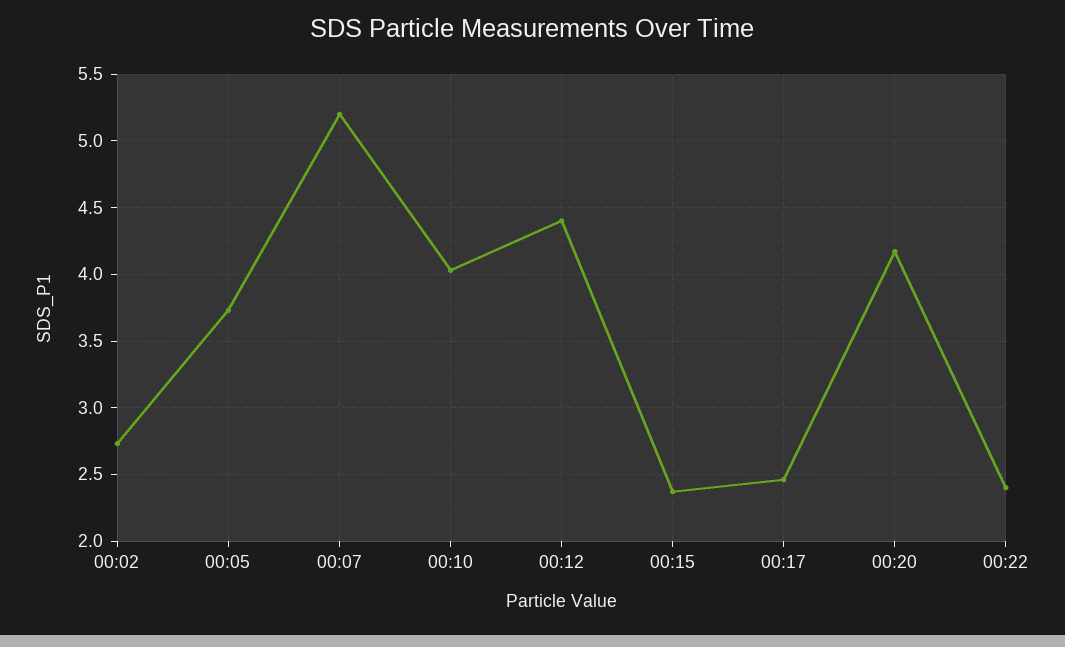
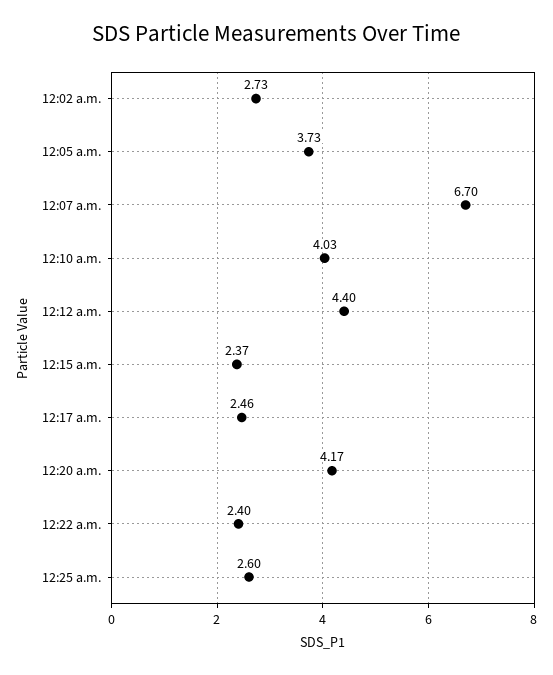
00:07: 5.2 -> 6.7
12:25 a.m.: none -> 2.6

